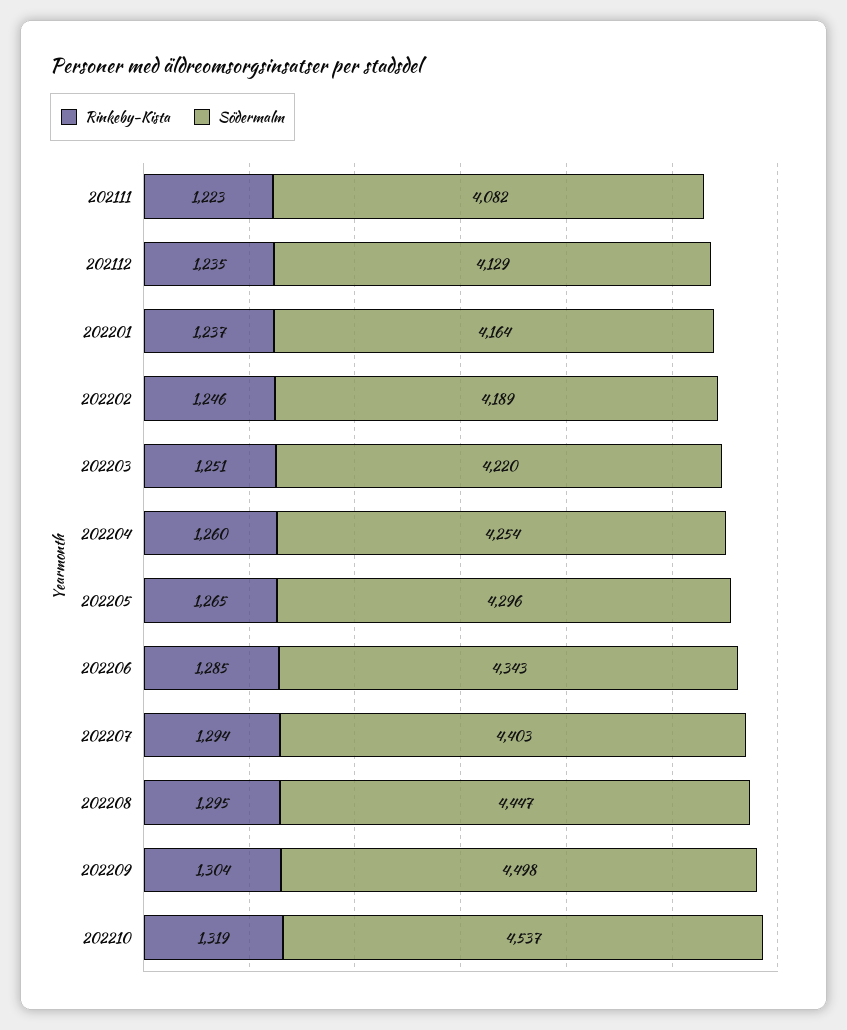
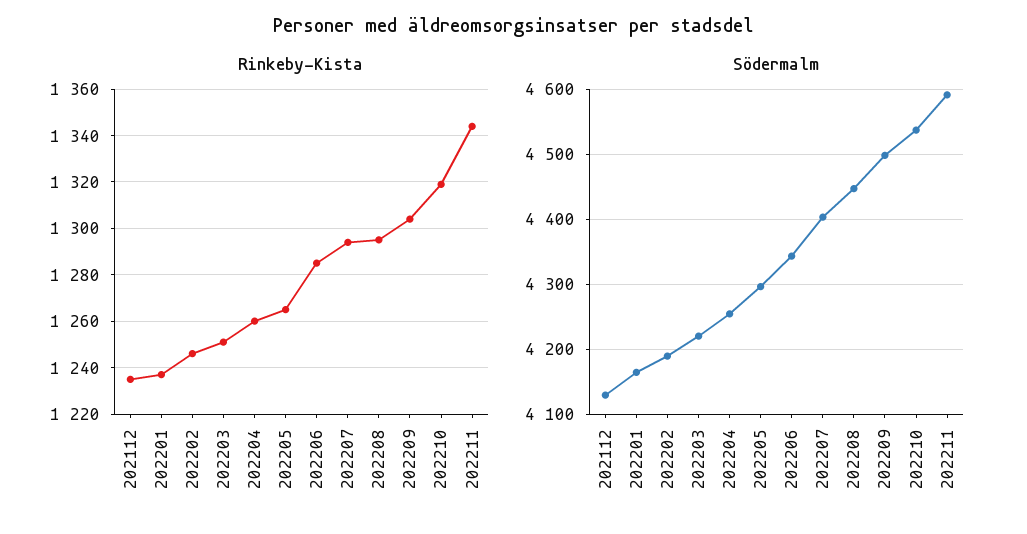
Rinkeby-Kista, 202111: 1223 -> none
Södermalm, 202111: 4082 -> none
Rinkeby-Kista, 202211: none -> 1345
Södermalm, 202211: none -> 4590

